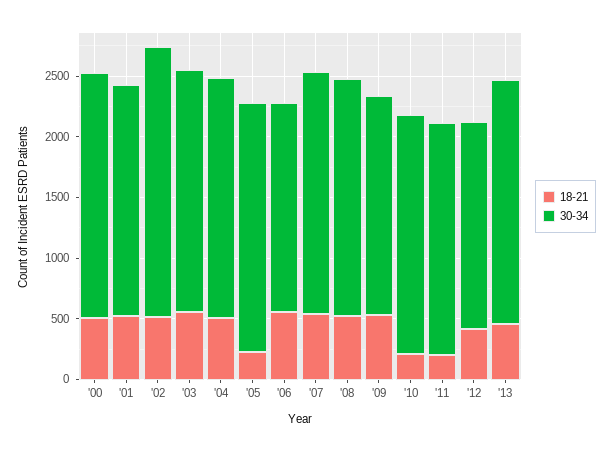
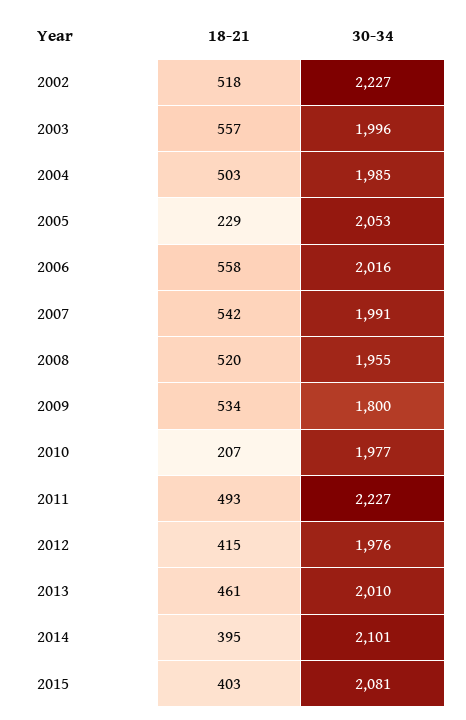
18-21, '00: 500 -> none
30-34, '00: 2000 -> none
18-21, '01: 500 -> none
30-34, '01: 1900 -> none
30-34, '06: 1700 -> 2016
18-21, '11: 200 -> 493
30-34, '11: 1900 -> 2227
30-34, '12: 1700 -> 1976
18-21, 2014: none -> 395
30-34, 2014: none -> 2101
18-21, 2015: none -> 403
30-34, 2015: none -> 2081

